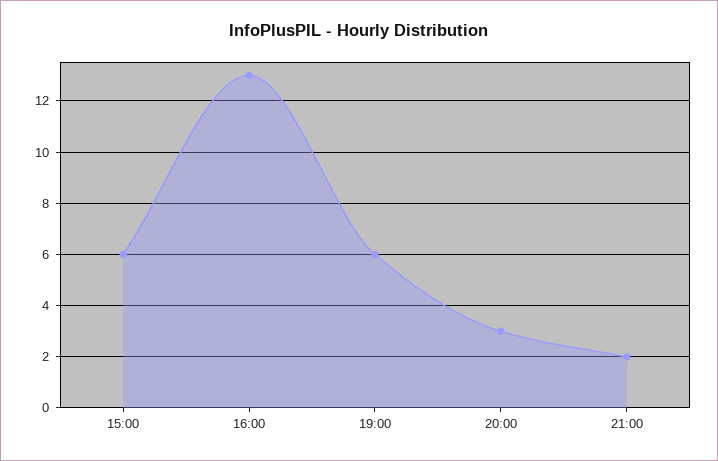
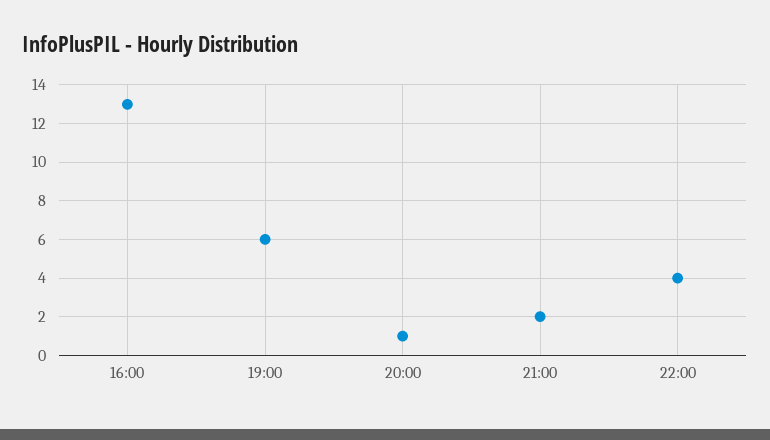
15:00: 6 -> none
20:00: 3 -> 1
22:00: none -> 4

